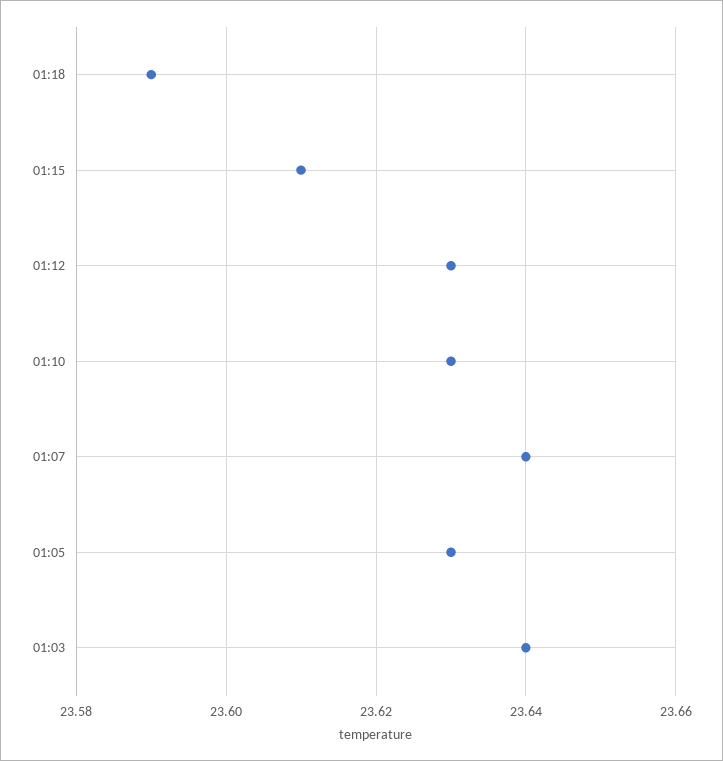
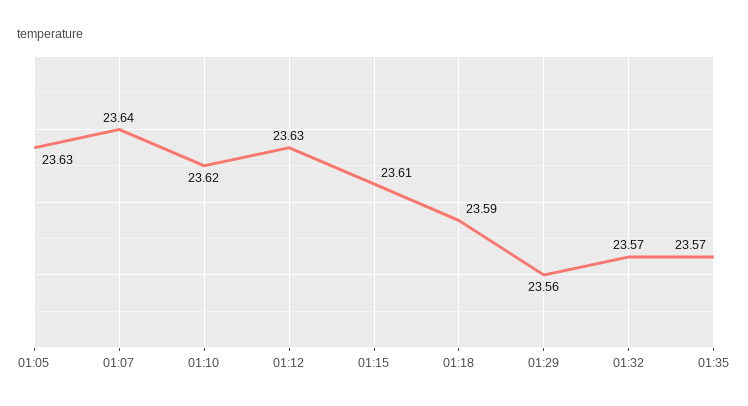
01:10: 23.63 -> 23.62
01:03: 23.64 -> none
01:29: none -> 23.56
01:32: none -> 23.57
01:35: none -> 23.57

